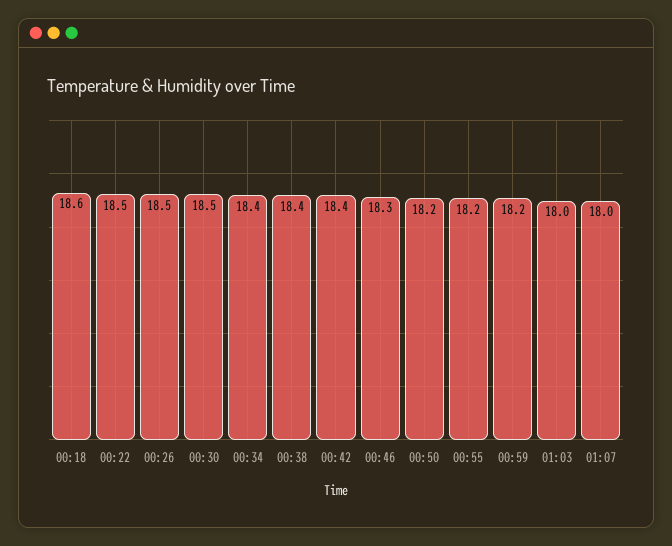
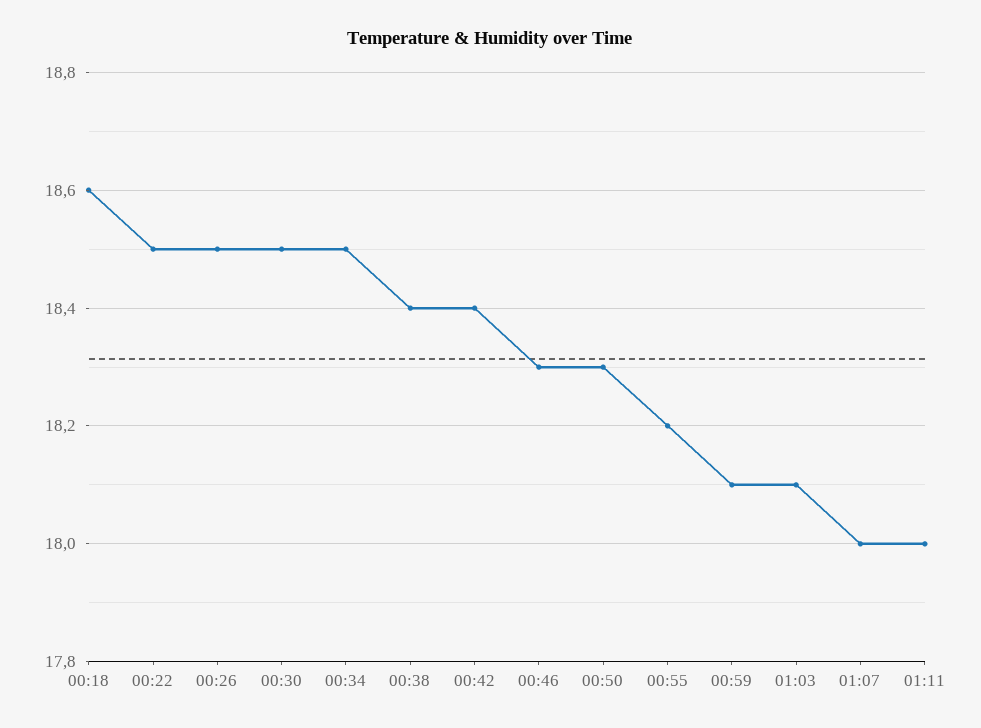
00:34: 18.4 -> 18.5
00:50: 18.2 -> 18.3
00:59: 18.2 -> 18.1
01:03: 18 -> 18.1
01:11: none -> 18

